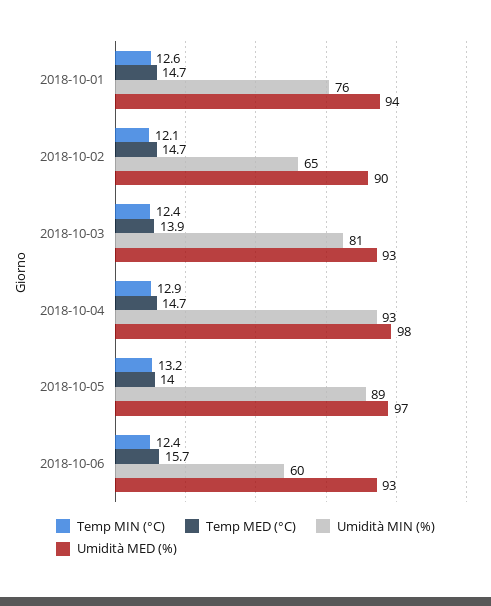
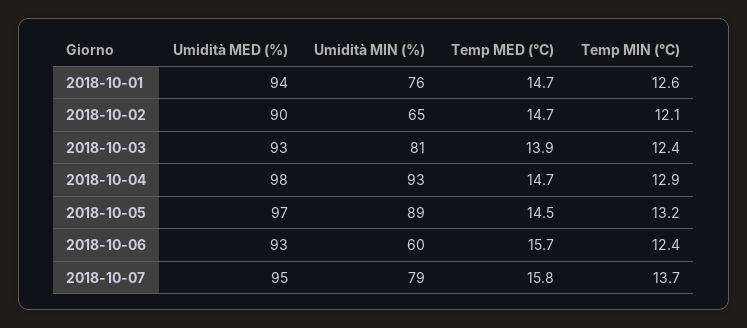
Temp MED (°C), 2018-10-05: 14 -> 14.5
Umidità MED (%), 2018-10-07: none -> 95
Umidità MIN (%), 2018-10-07: none -> 79
Temp MED (°C), 2018-10-07: none -> 15.8
Temp MIN (°C), 2018-10-07: none -> 13.7

